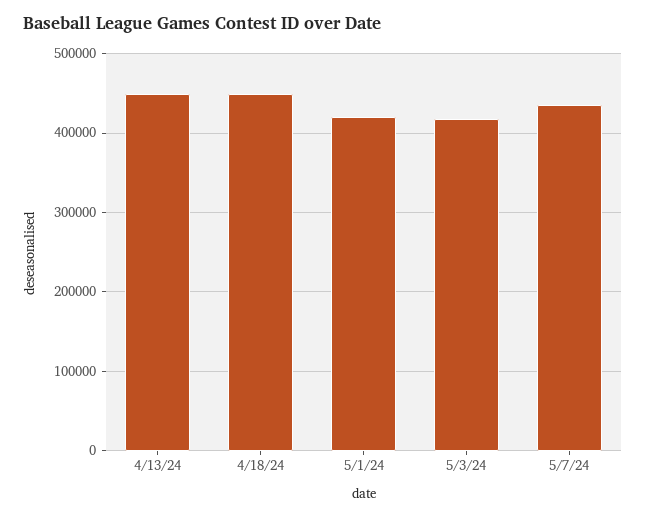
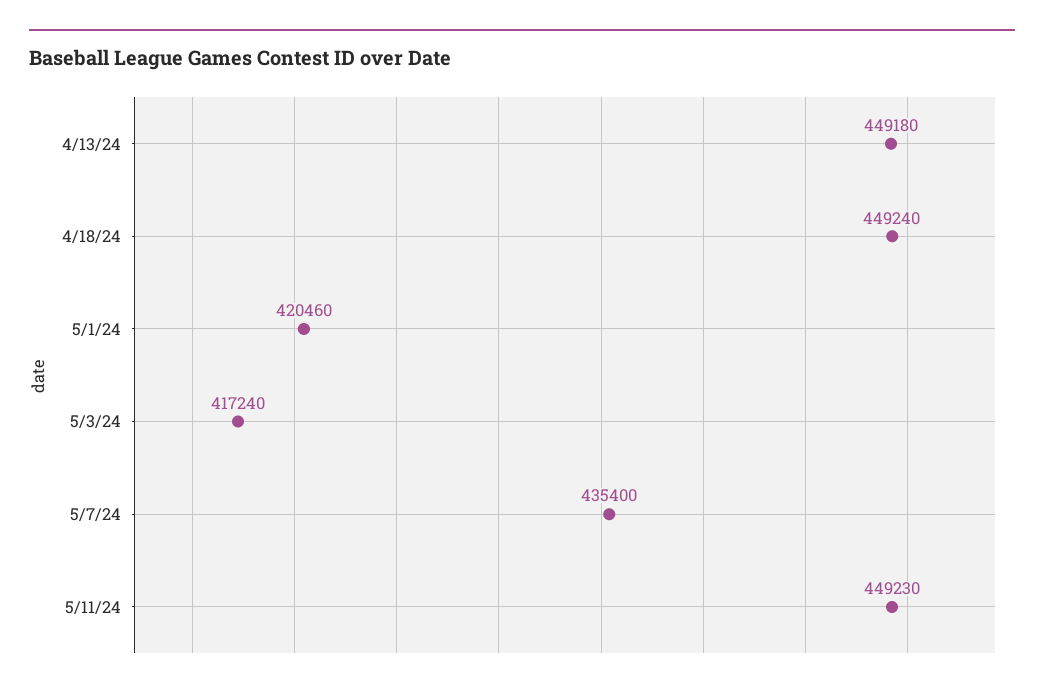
5/11/24: none -> 449230

